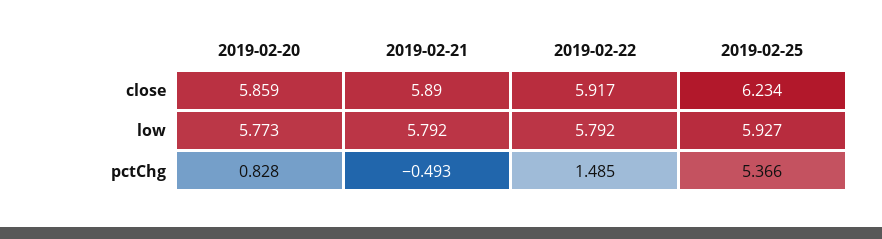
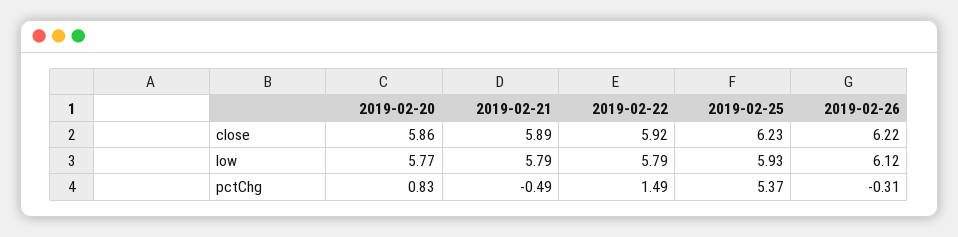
2019-02-26, close: none -> 6.22
2019-02-26, low: none -> 6.12
2019-02-26, pctChg: none -> -0.31

